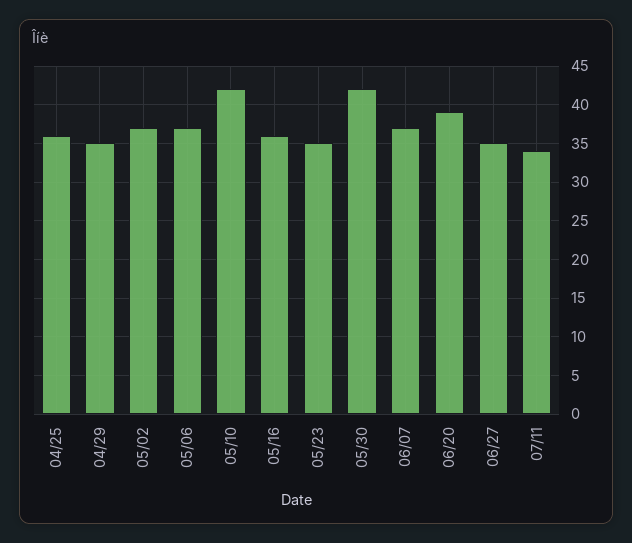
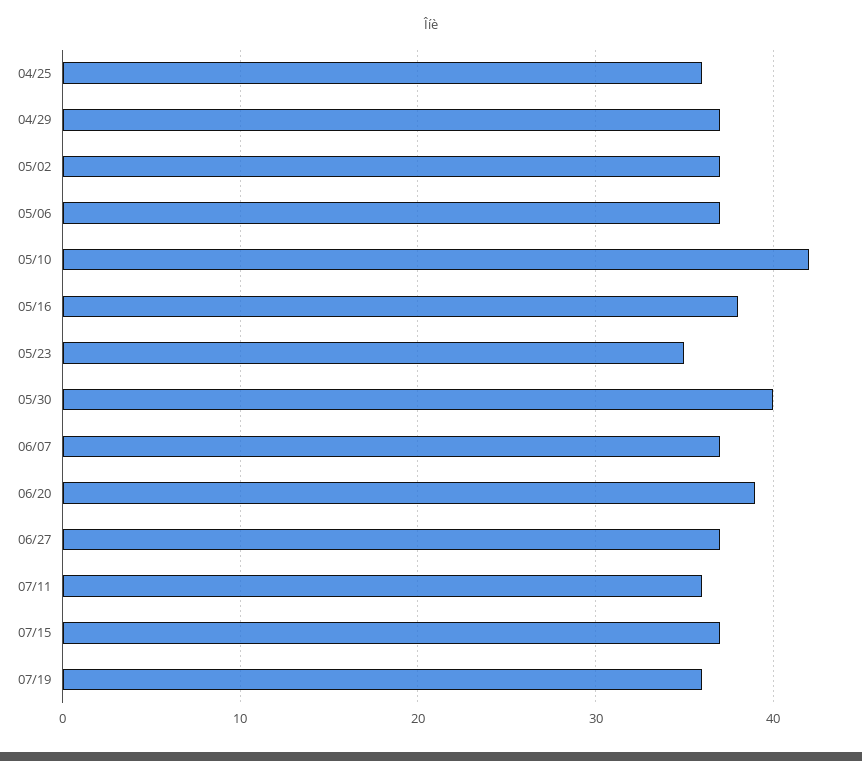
04/29: 35 -> 37
05/16: 36 -> 38
05/30: 42 -> 40
06/27: 35 -> 37
07/11: 34 -> 36
07/15: none -> 37
07/19: none -> 36

